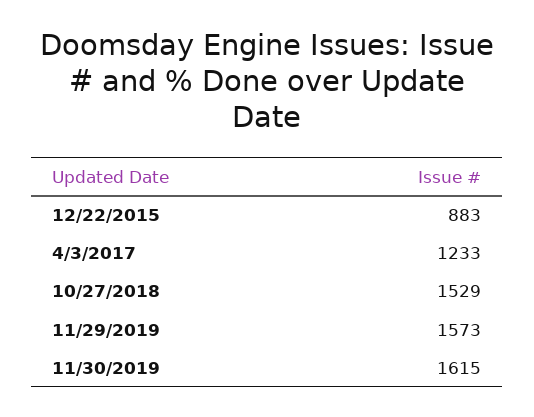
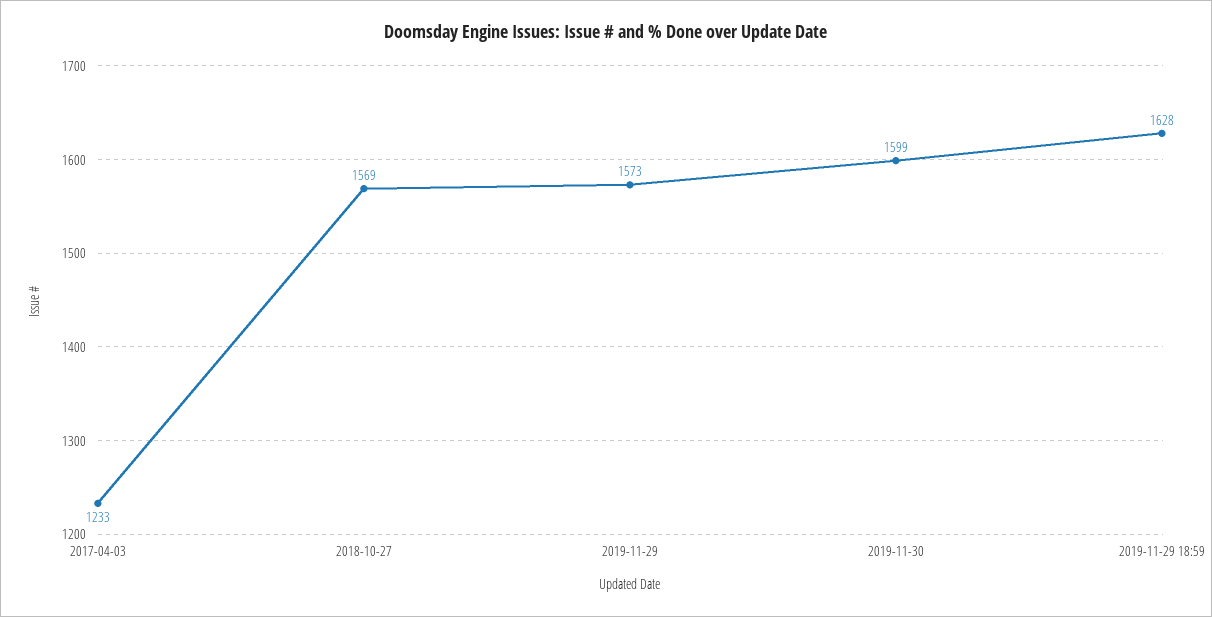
12/22/2015: 883 -> none
10/27/2018: 1529 -> 1569
11/30/2019: 1615 -> 1599
2019-11-29 18:59: none -> 1628

